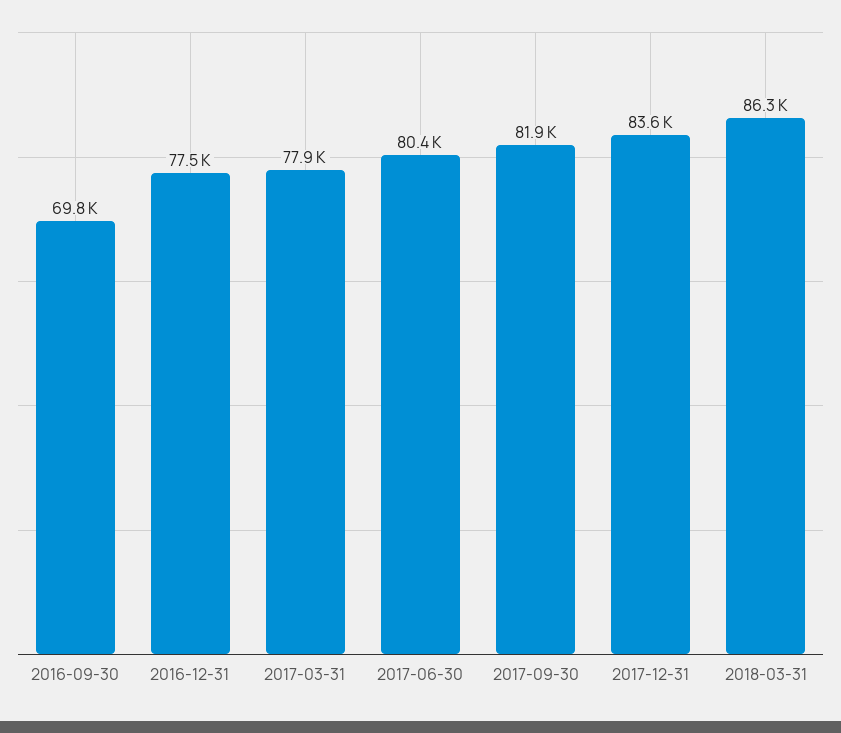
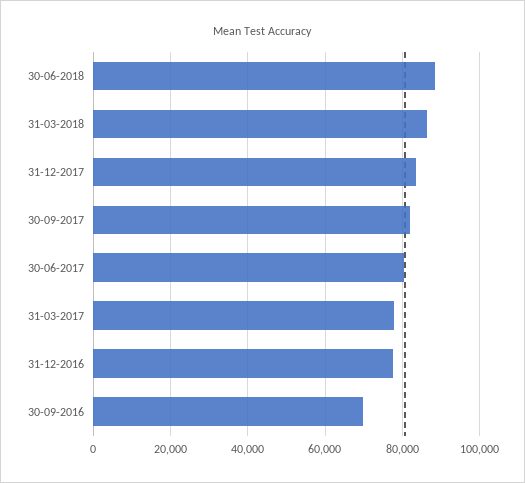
30-06-2018: none -> 88000

